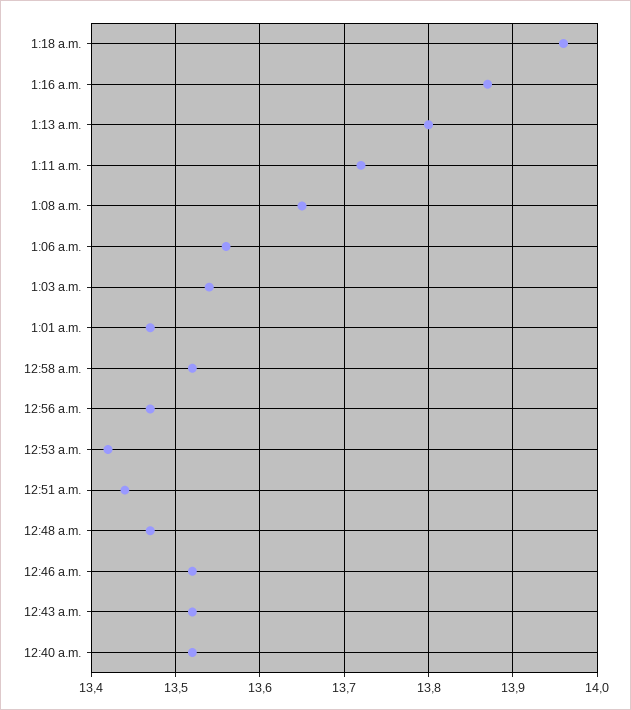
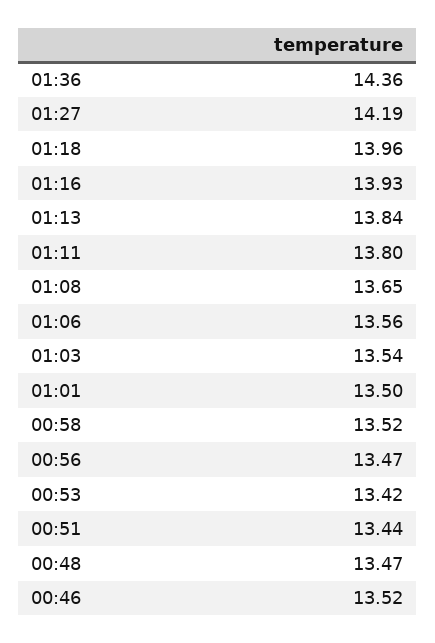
1:16 a.m.: 13.87 -> 13.93
1:13 a.m.: 13.8 -> 13.84
1:11 a.m.: 13.72 -> 13.8
1:01 a.m.: 13.47 -> 13.5
12:43 a.m.: 13.52 -> none
12:40 a.m.: 13.52 -> none
01:36: none -> 14.36
01:27: none -> 14.19

